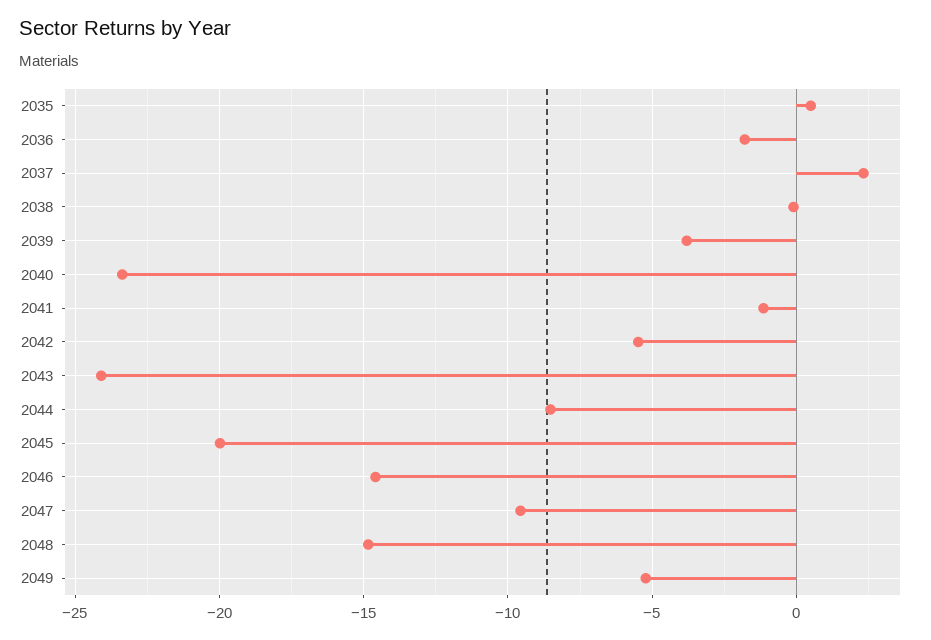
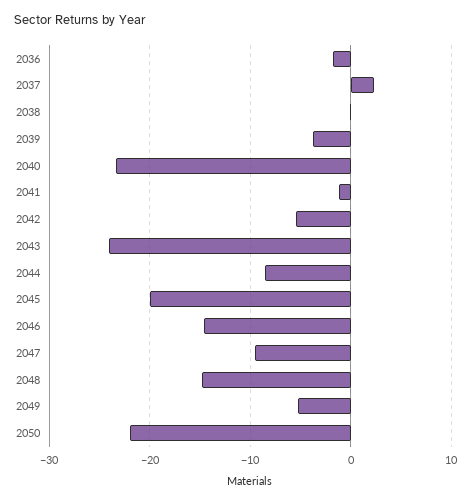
2035: 0.5 -> none
2050: none -> -22

